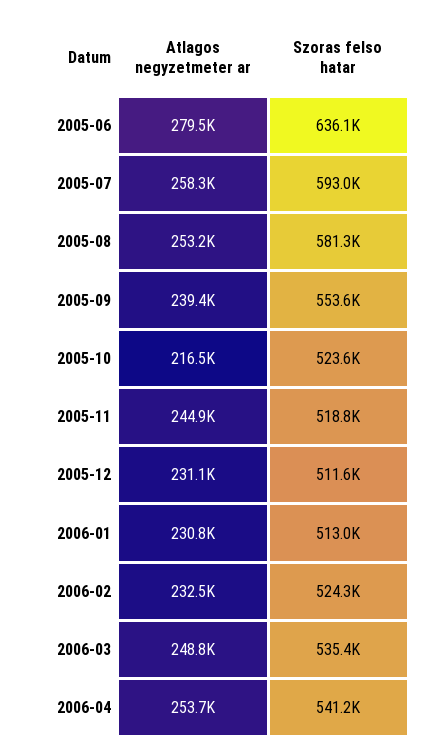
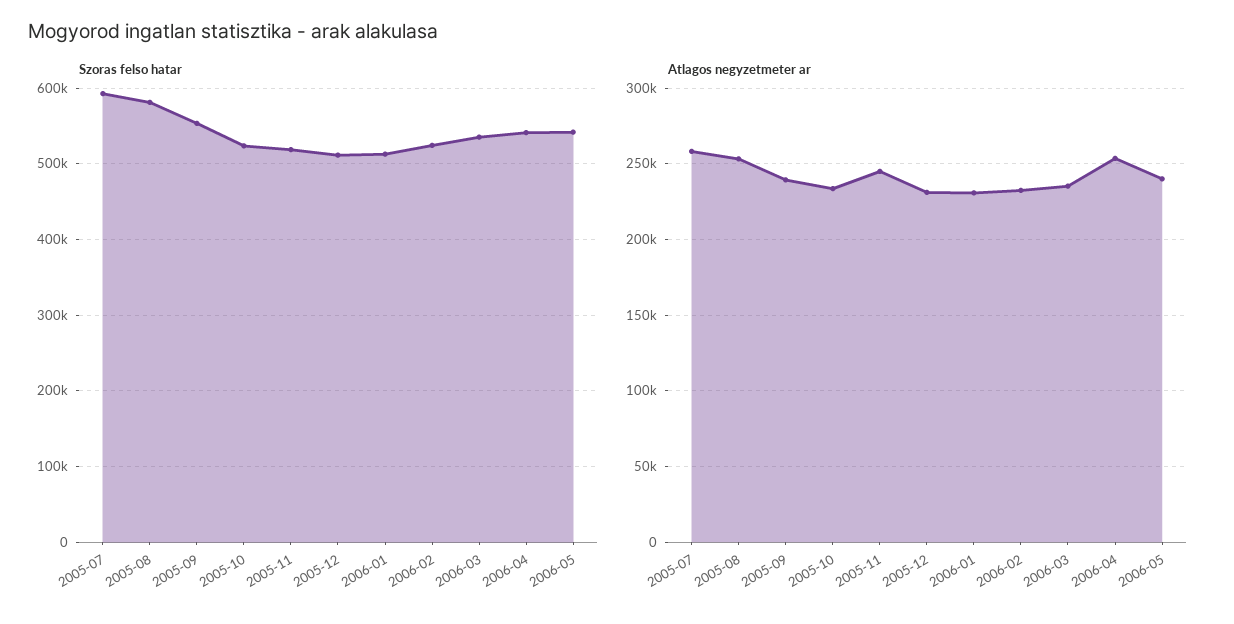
Atlagos negyzetmeter ar, 2005-06: 279500 -> none
Szoras felso hatar, 2005-06: 636100 -> none
Atlagos negyzetmeter ar, 2005-10: 216500 -> 235000
Atlagos negyzetmeter ar, 2006-03: 248800 -> 235000
Szoras felso hatar, 2006-05: none -> 540000
Atlagos negyzetmeter ar, 2006-05: none -> 240000

